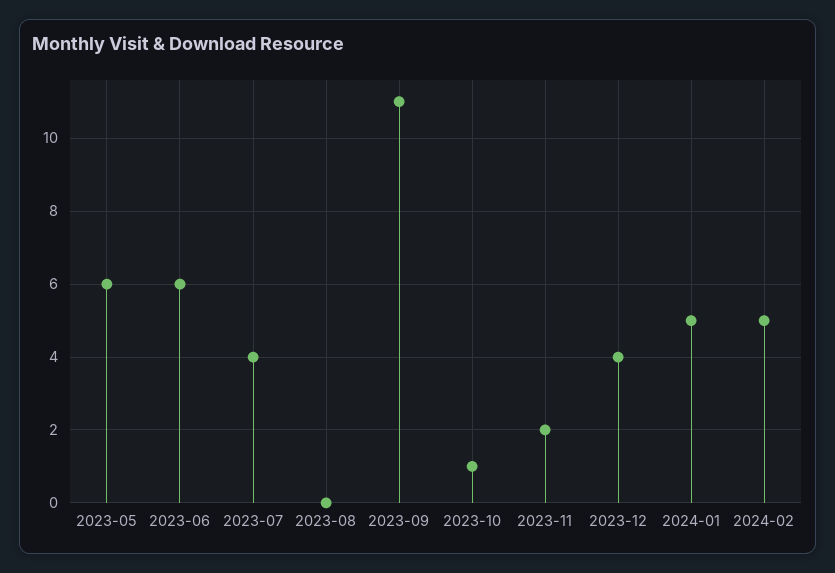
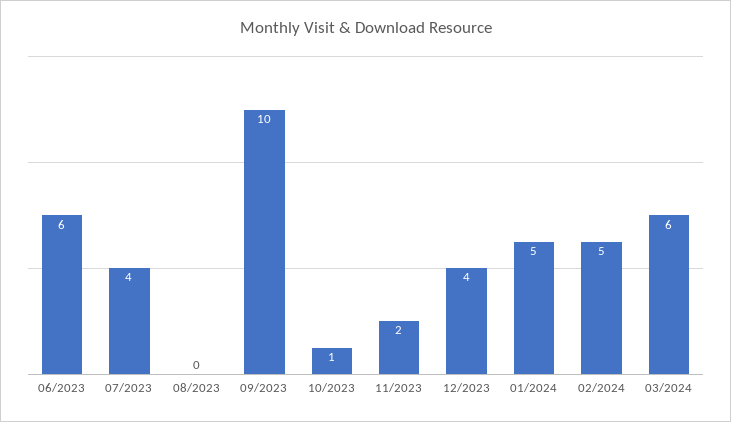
2023-05: 6 -> none
2023-09: 11 -> 10
03/2024: none -> 6

